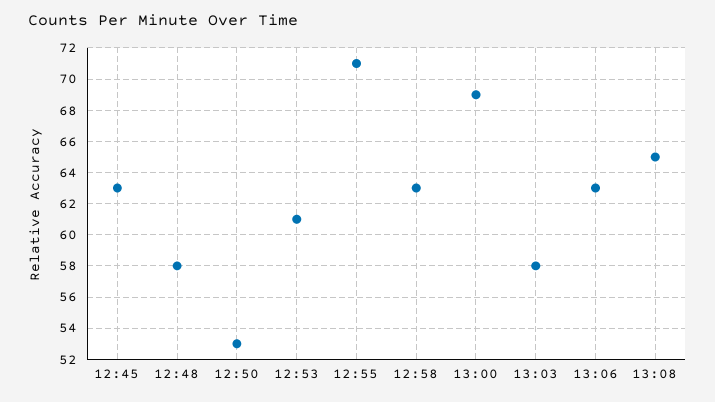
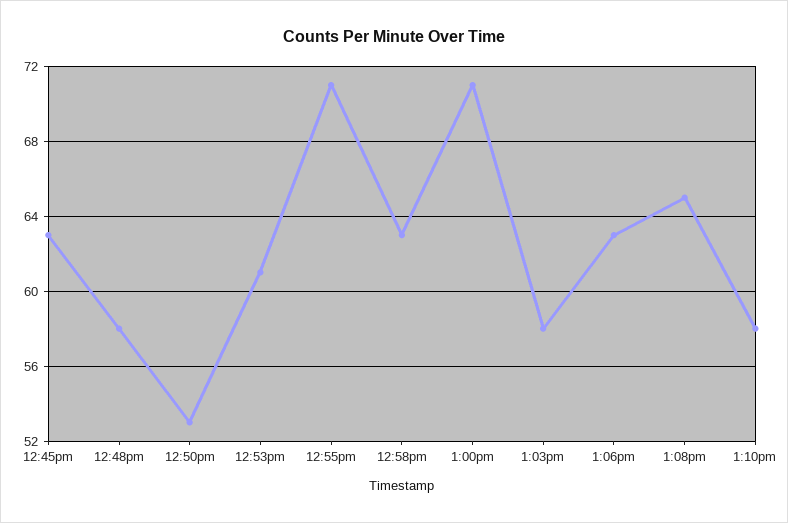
13:00: 69 -> 71
1:10pm: none -> 58

